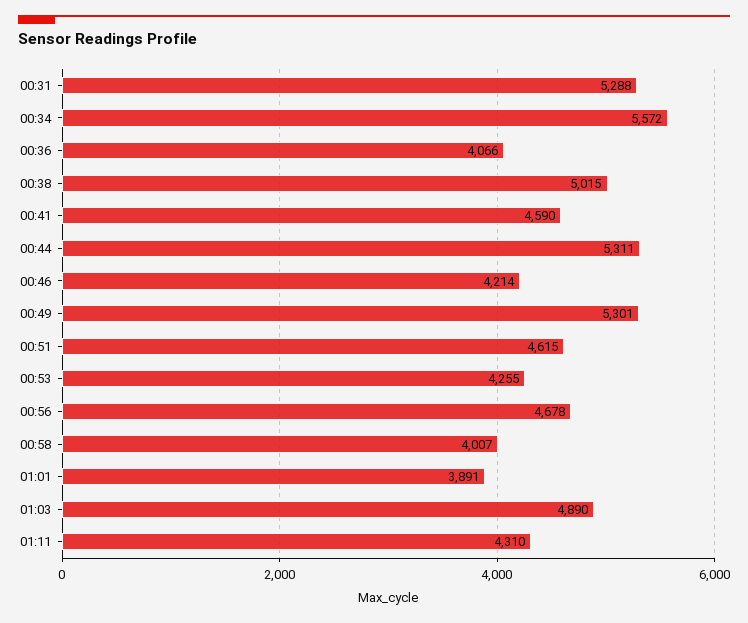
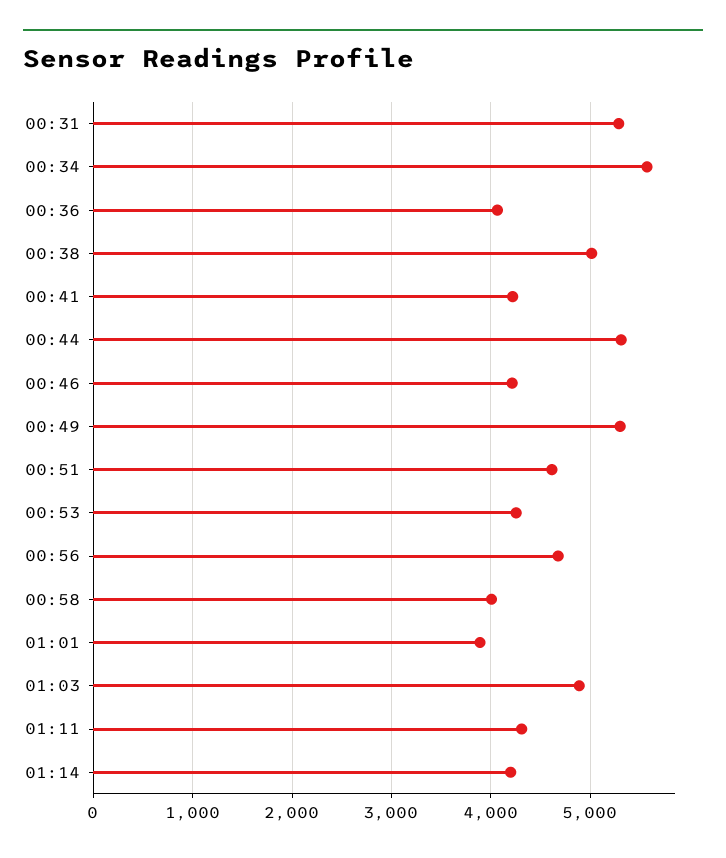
00:41: 4590 -> 4200
01:14: none -> 4200

